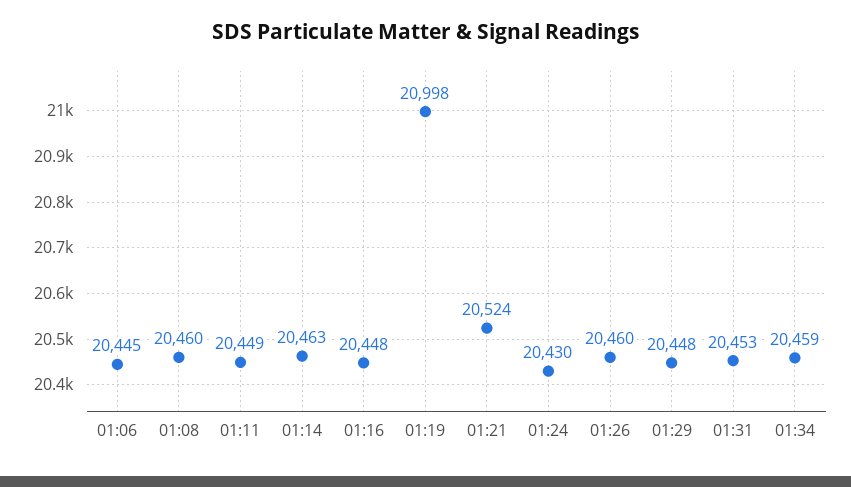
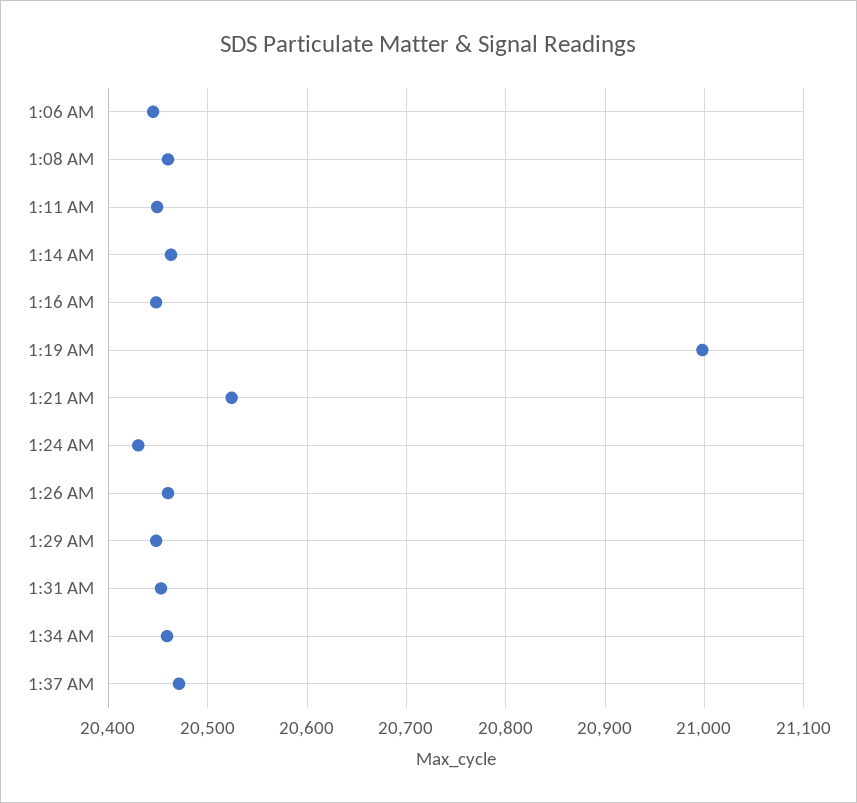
1:37 AM: none -> 20470

